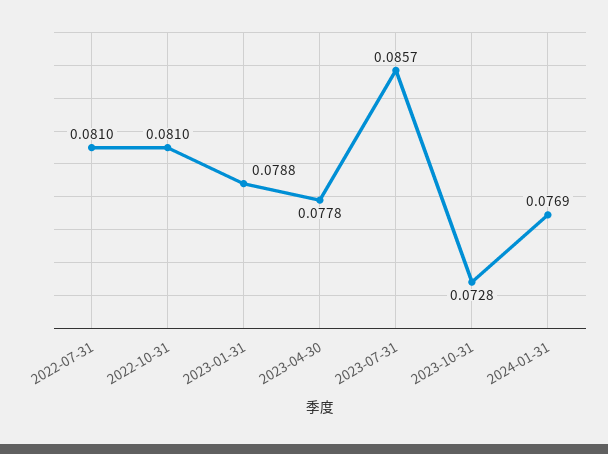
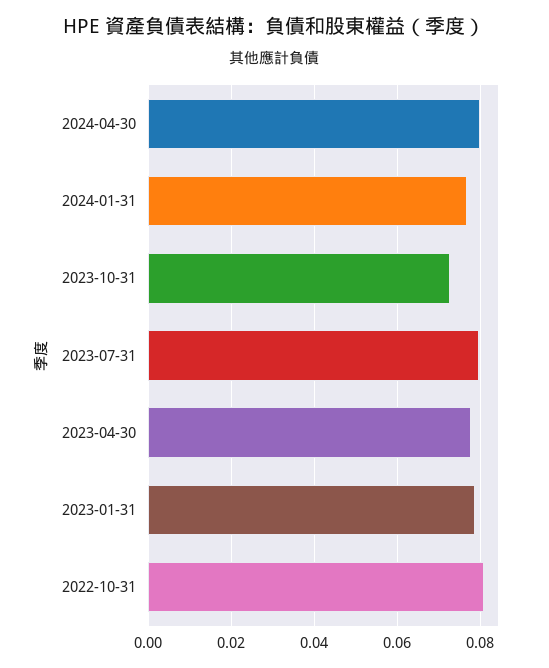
2022-07-31: 0.081 -> none
2023-07-31: 0.0857 -> 0.08
2024-04-30: none -> 0.08

